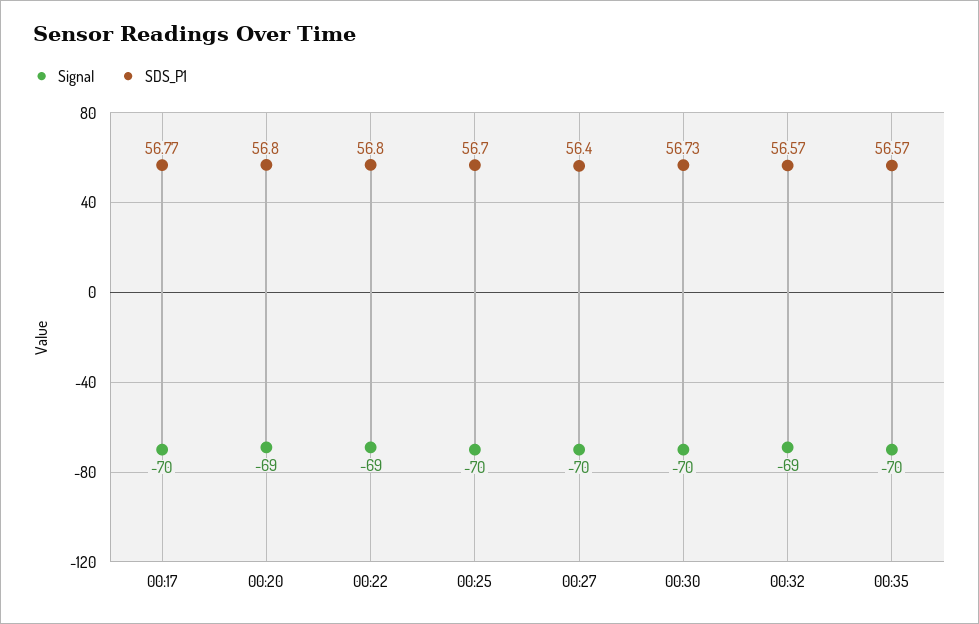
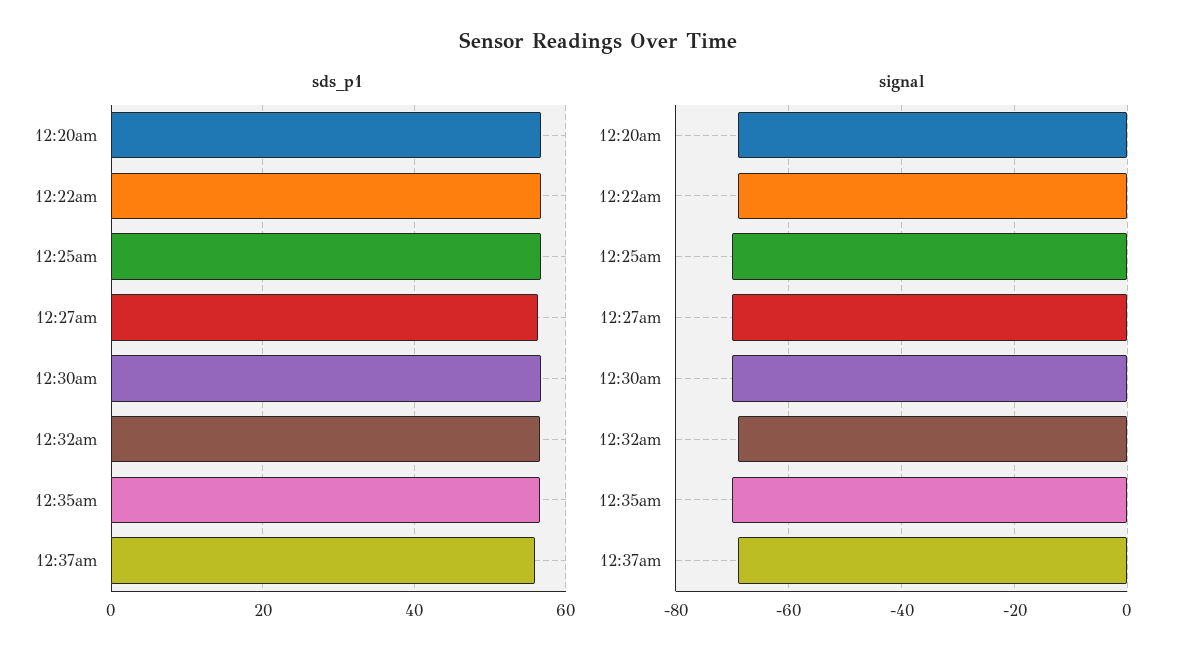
Signal, 00:17: -70 -> none
SDS_P1, 00:17: 56.77 -> none
SDS_P1, 12:37am: none -> 56
Signal, 12:37am: none -> -70

